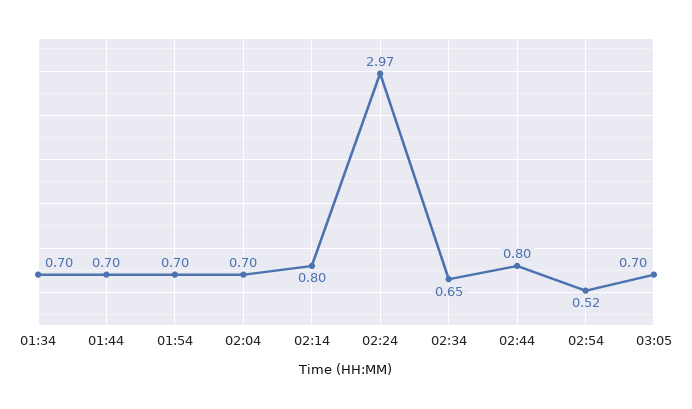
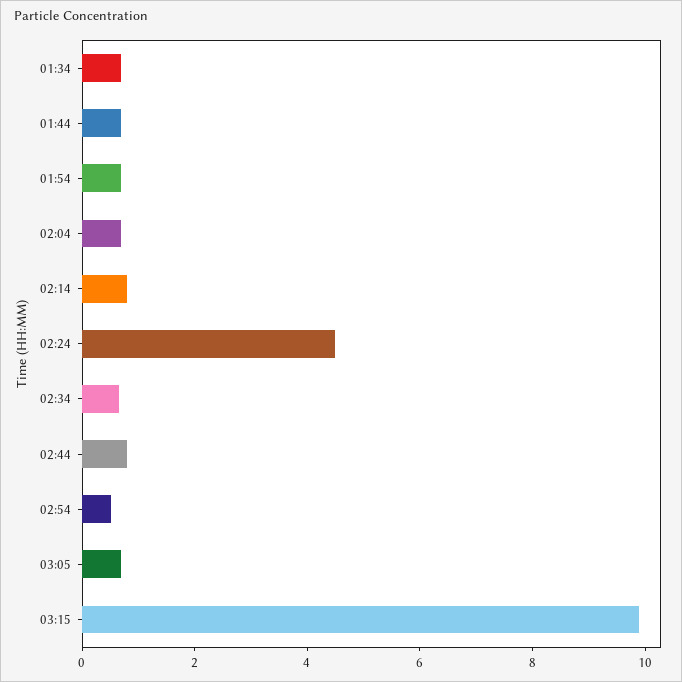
02:24: 2.97 -> 4.5
03:15: none -> 10

